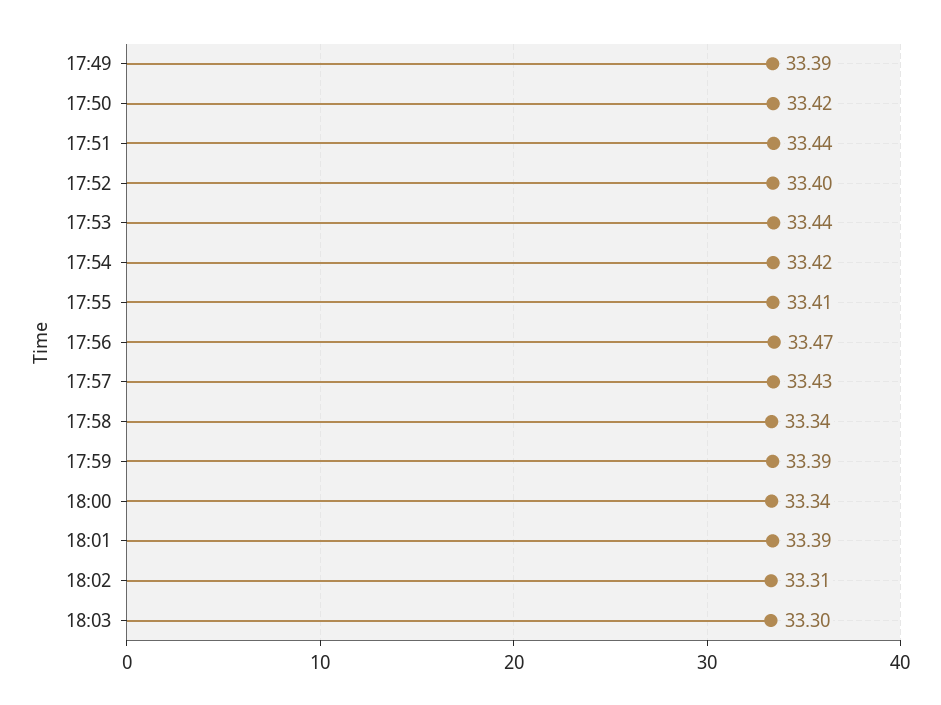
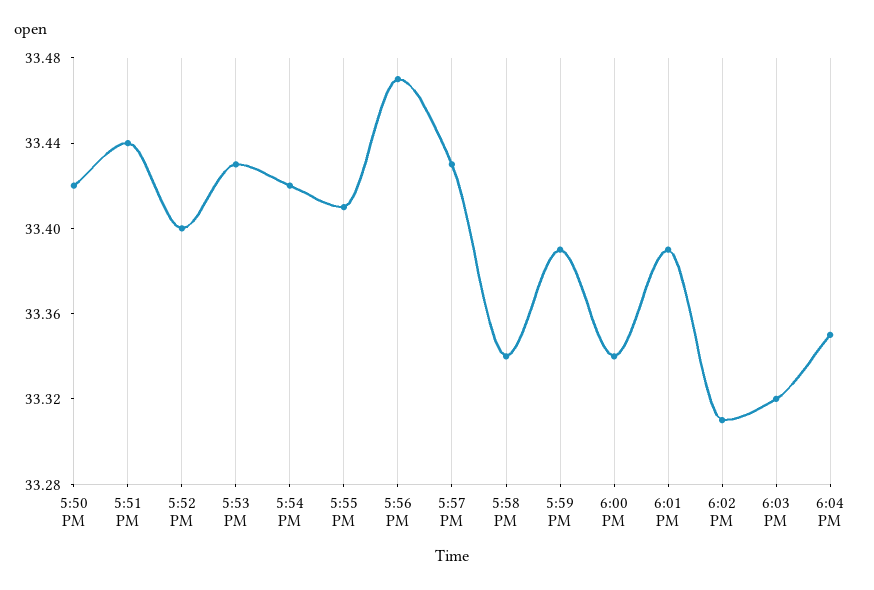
17:49: 33.39 -> none
17:53: 33.44 -> 33.43
18:03: 33.3 -> 33.32
6:04 PM: none -> 33.35

